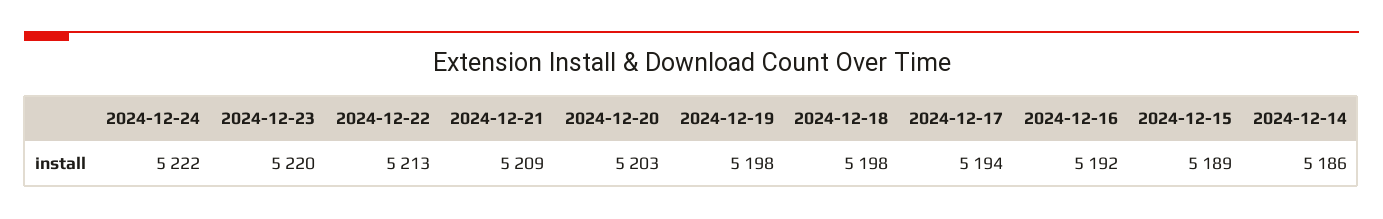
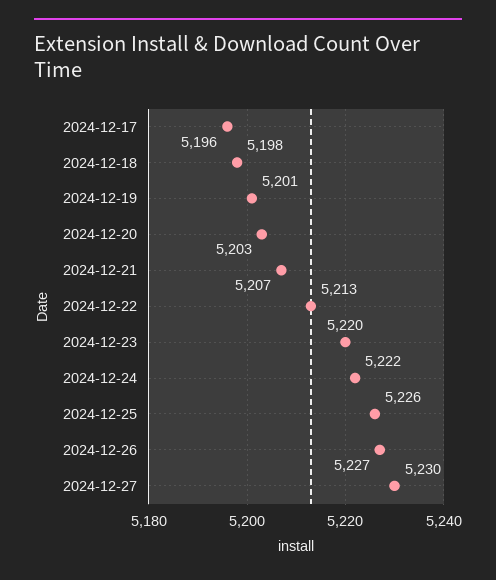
2024-12-21: 5209 -> 5207
2024-12-19: 5198 -> 5201
2024-12-17: 5194 -> 5196
2024-12-16: 5192 -> none
2024-12-15: 5189 -> none
2024-12-14: 5186 -> none
2024-12-25: none -> 5226
2024-12-26: none -> 5227
2024-12-27: none -> 5230

